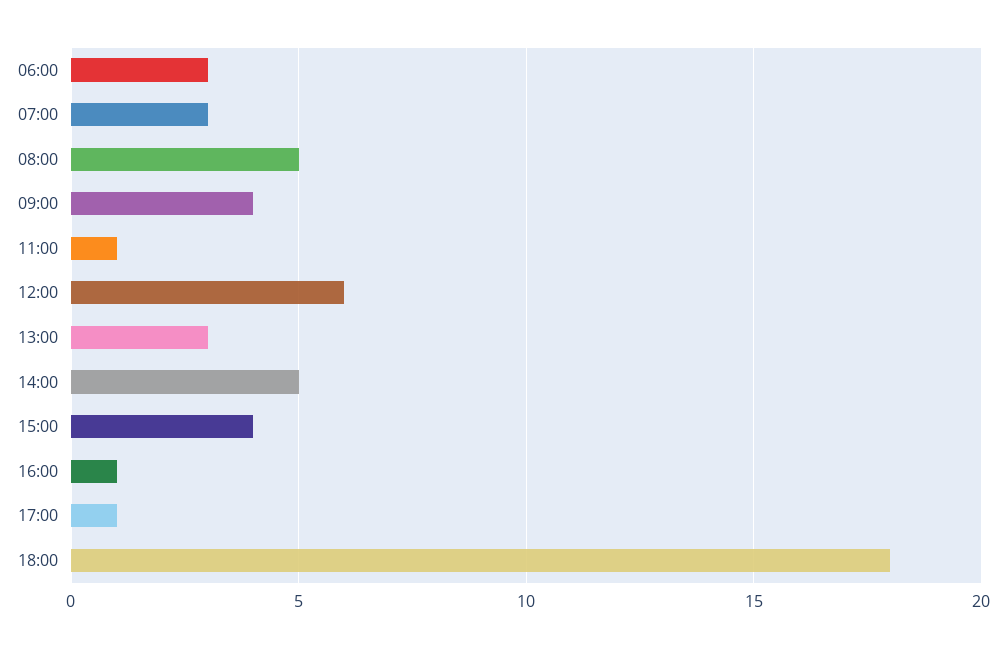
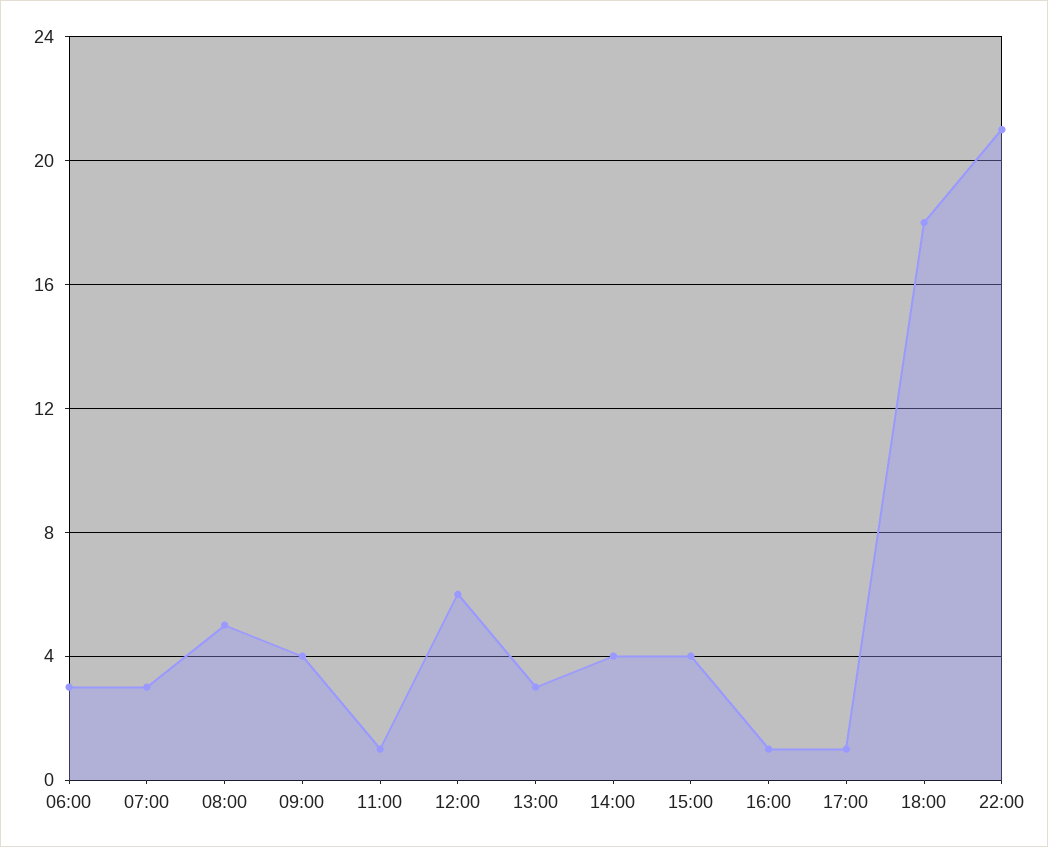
14:00: 5 -> 4
22:00: none -> 21

